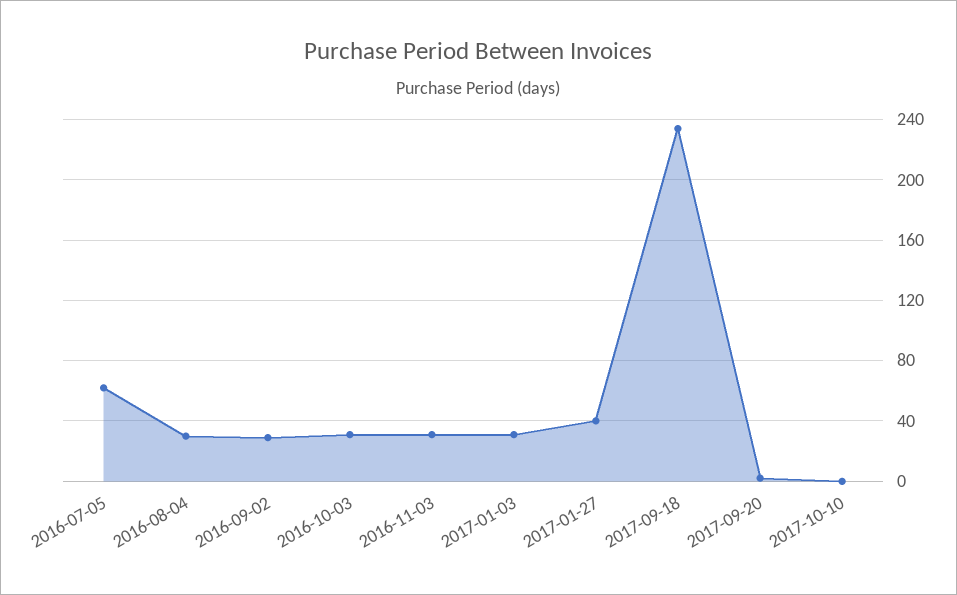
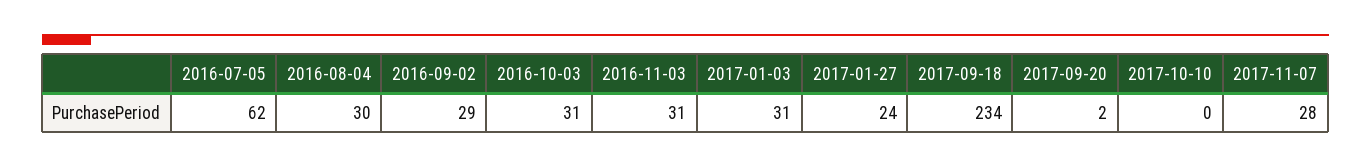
2017-01-27: 40 -> 24
2017-11-07: none -> 28

